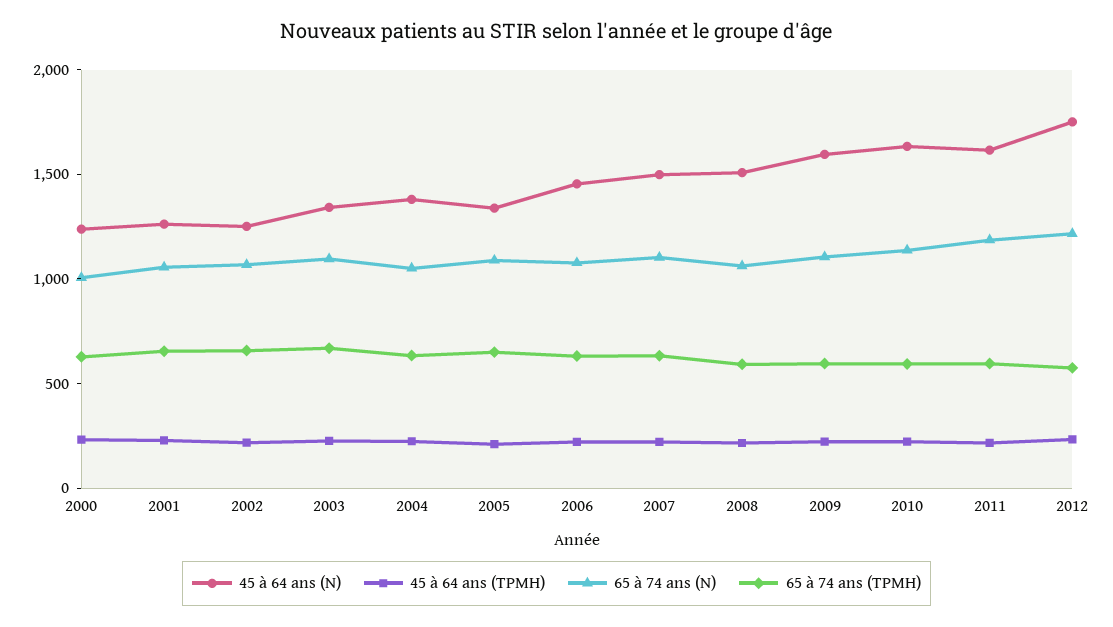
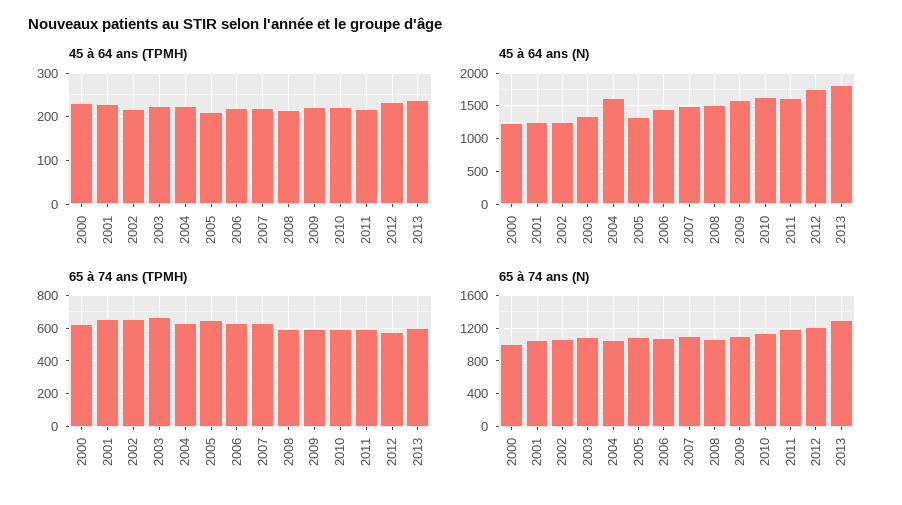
45 à 64 ans (N), 2004: 1400 -> 1600
45 à 64 ans (TPMH), 2013: none -> 240
45 à 64 ans (N), 2013: none -> 1800
65 à 74 ans (TPMH), 2013: none -> 600
65 à 74 ans (N), 2013: none -> 1300

